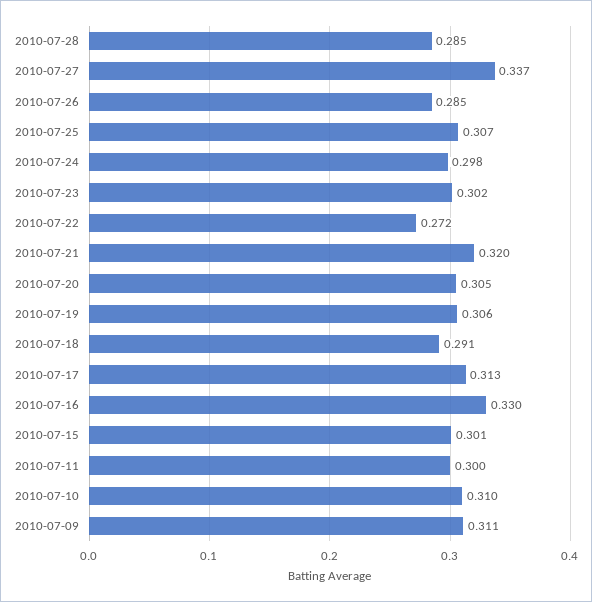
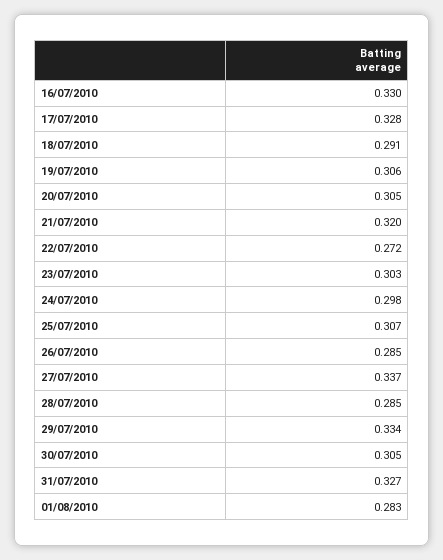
2010-07-23: 0.302 -> 0.303
2010-07-17: 0.313 -> 0.328
2010-07-15: 0.301 -> none
2010-07-11: 0.3 -> none
2010-07-10: 0.31 -> none
2010-07-09: 0.311 -> none
29/07/2010: none -> 0.334
30/07/2010: none -> 0.305
31/07/2010: none -> 0.327
01/08/2010: none -> 0.283

